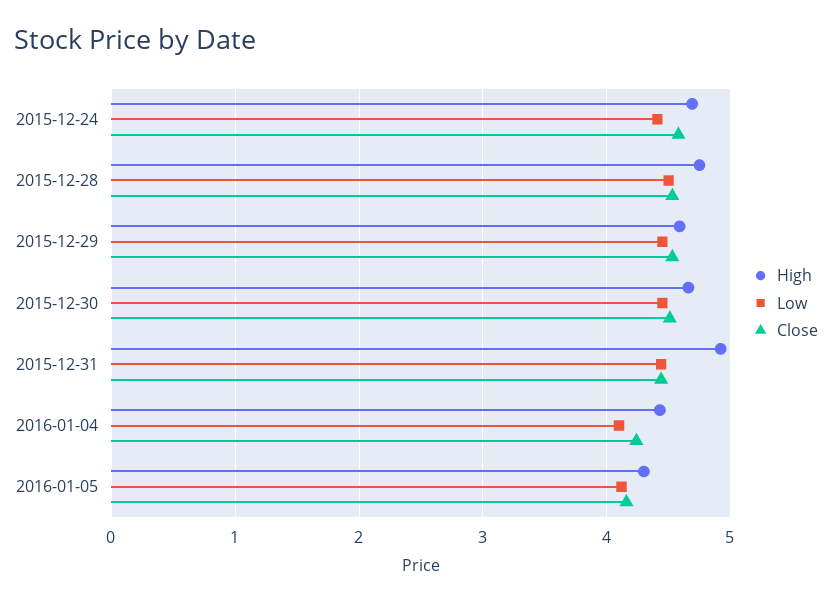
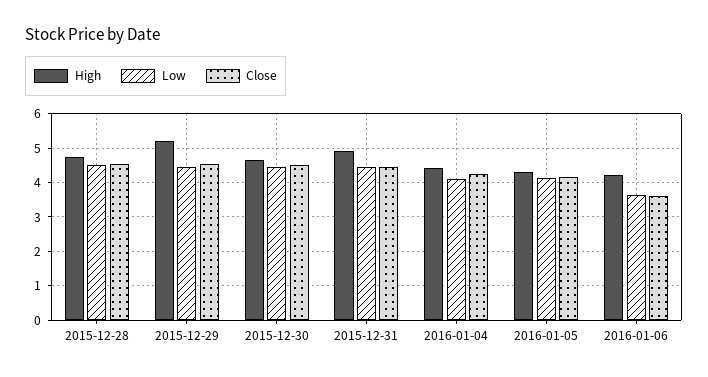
High, 2015-12-24: 4.7 -> none
Low, 2015-12-24: 4.4 -> none
Close, 2015-12-24: 4.6 -> none
High, 2015-12-29: 4.6 -> 5.2
High, 2016-01-06: none -> 4.2
Low, 2016-01-06: none -> 3.6
Close, 2016-01-06: none -> 3.6

